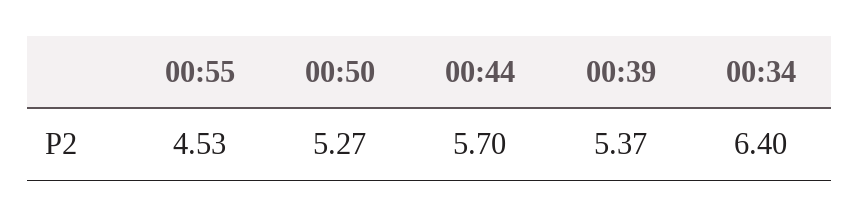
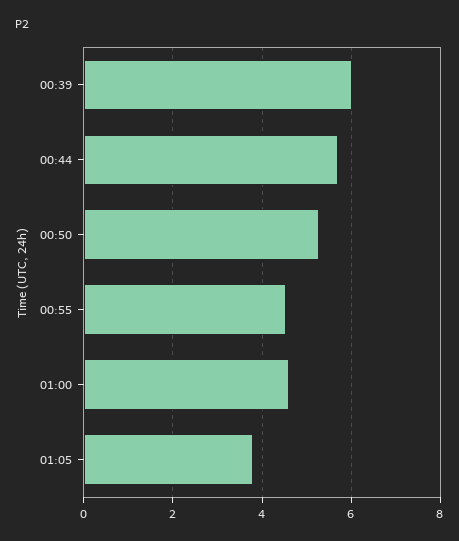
00:39: 5.37 -> 6
00:34: 6.4 -> none
01:00: none -> 4.6
01:05: none -> 3.8

